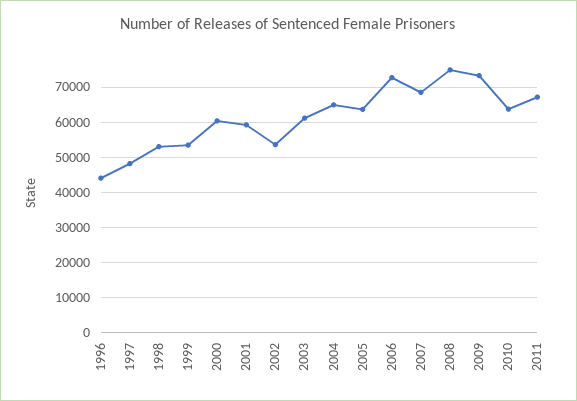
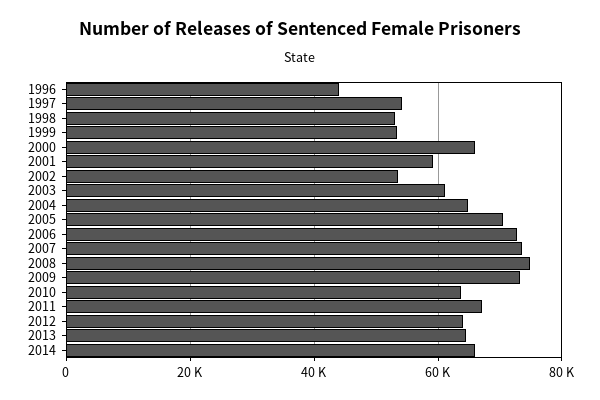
1997: 48000 -> 54000
2000: 60000 -> 66000
2005: 64000 -> 70000
2007: 68000 -> 74000
2012: none -> 64000
2013: none -> 64000
2014: none -> 66000

